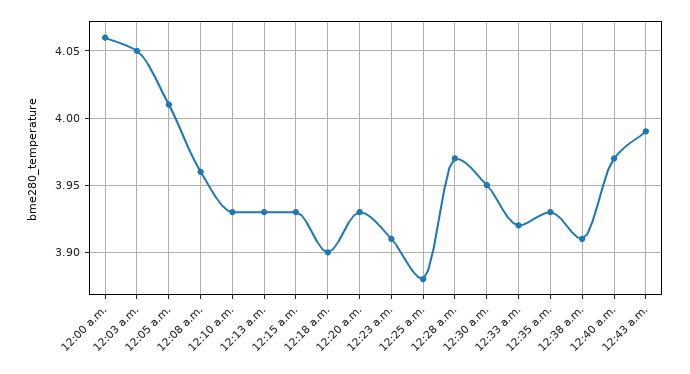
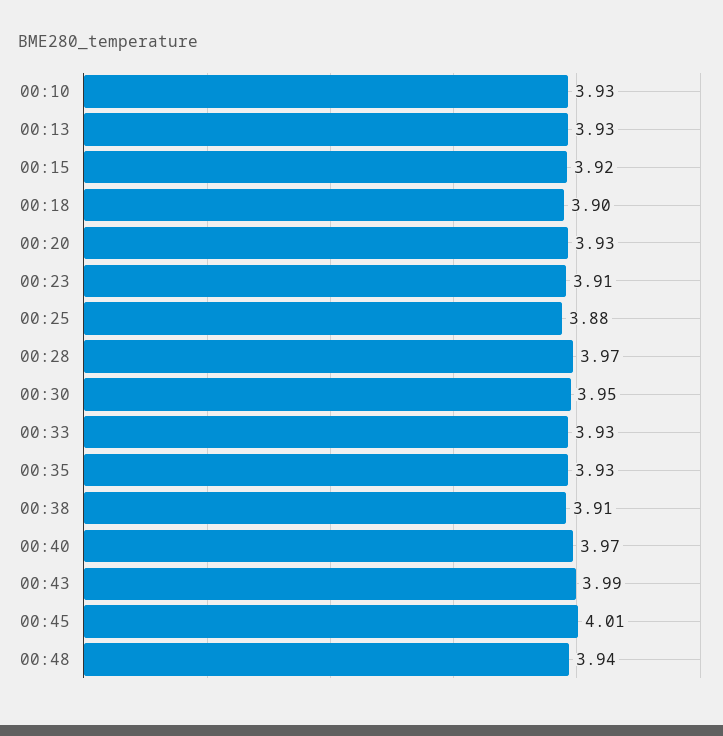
12:00 a.m.: 4.06 -> none
12:03 a.m.: 4.05 -> none
12:05 a.m.: 4.01 -> none
12:08 a.m.: 3.96 -> none
12:15 a.m.: 3.93 -> 3.92
12:33 a.m.: 3.92 -> 3.93
00:45: none -> 4.01
00:48: none -> 3.94

